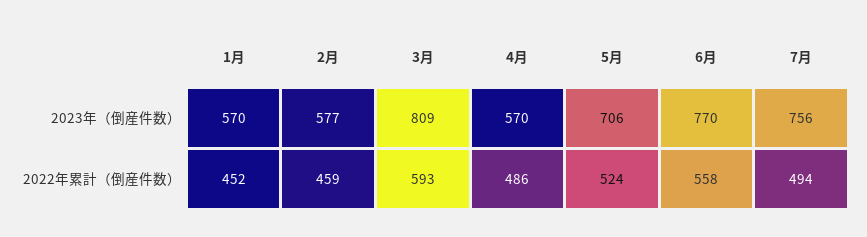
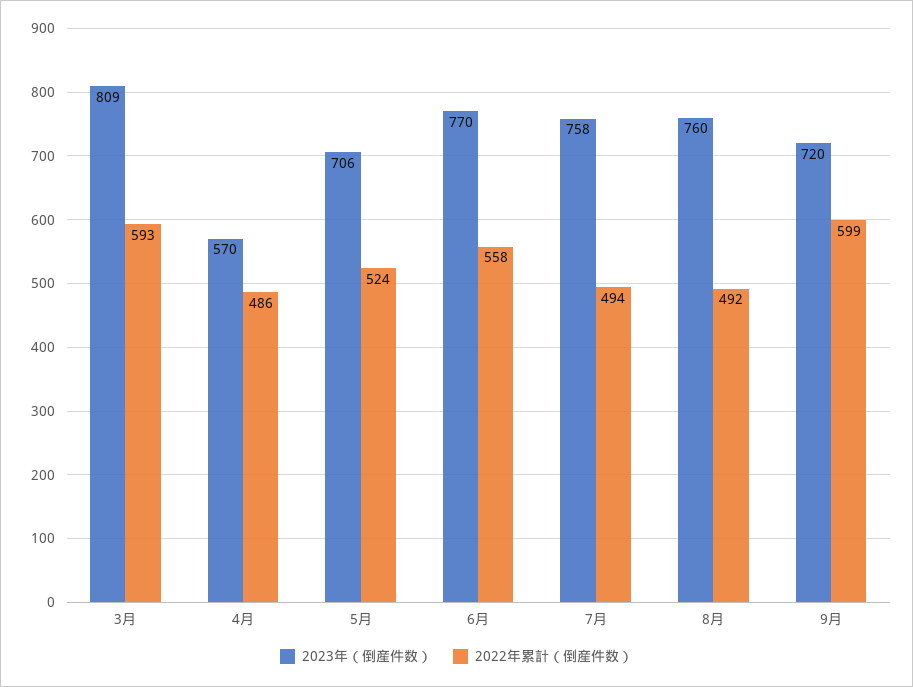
2023年（倒産件数）, 1月: 570 -> none
2023年（倒産件数）, 2月: 577 -> none
2023年（倒産件数）, 7月: 756 -> 758
2022年累計（倒産件数）, 1月: 452 -> none
2022年累計（倒産件数）, 2月: 459 -> none
2023年（倒産件数）, 8月: none -> 760
2022年累計（倒産件数）, 8月: none -> 492
2023年（倒産件数）, 9月: none -> 720
2022年累計（倒産件数）, 9月: none -> 599

